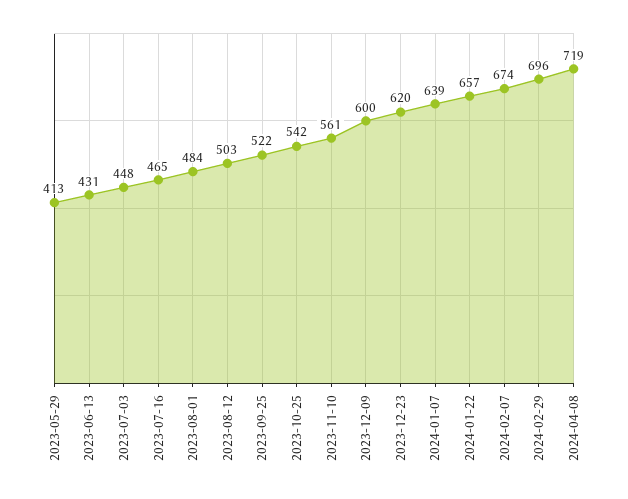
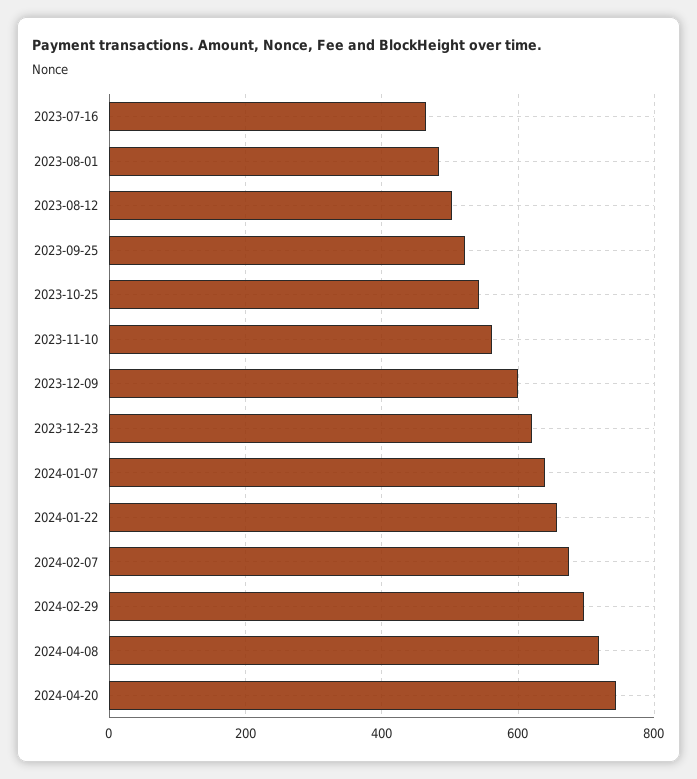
2023-05-29: 413 -> none
2023-06-13: 431 -> none
2023-07-03: 448 -> none
2024-04-20: none -> 740

